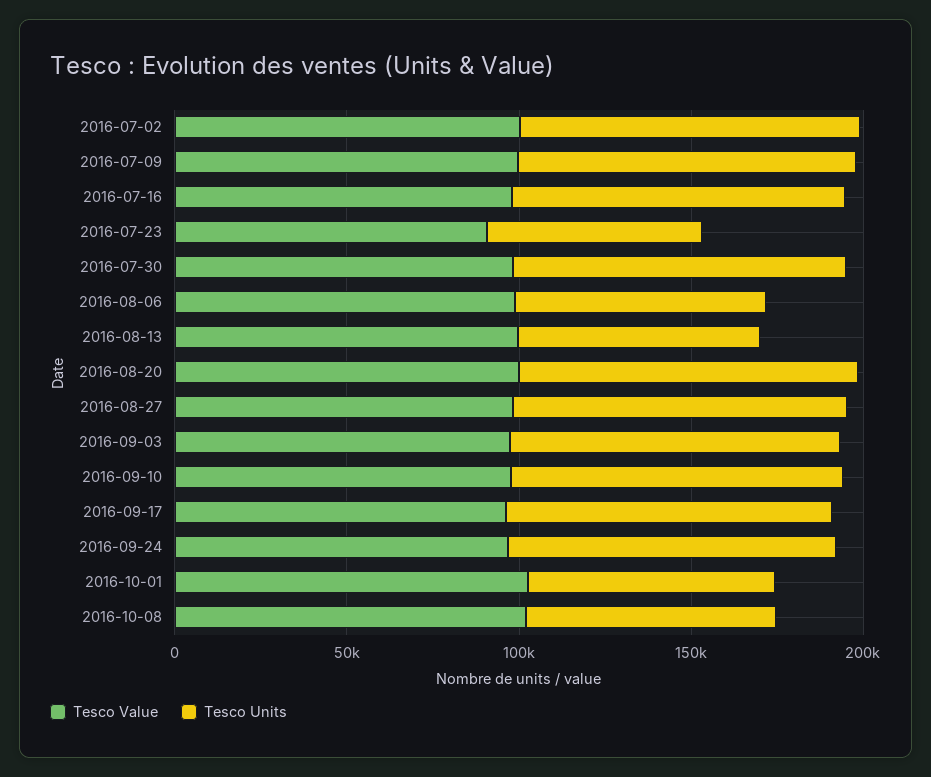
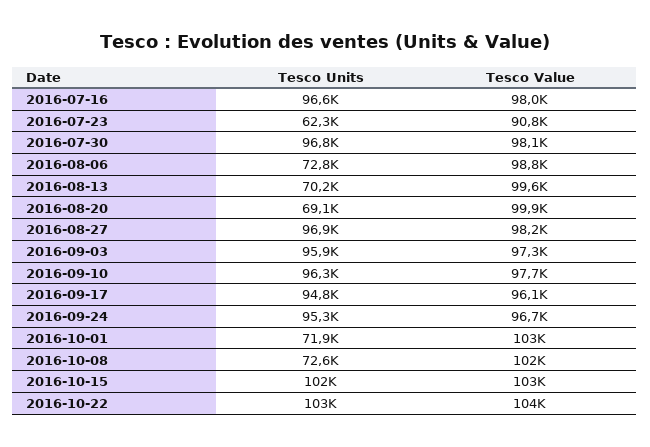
Tesco Value, 2016-07-02: 100000 -> none
Tesco Units, 2016-07-02: 100000 -> none
Tesco Value, 2016-07-09: 100000 -> none
Tesco Units, 2016-07-09: 100000 -> none
Tesco Units, 2016-08-20: 100000 -> 69100
Tesco Units, 2016-10-15: none -> 102000
Tesco Value, 2016-10-15: none -> 103000
Tesco Units, 2016-10-22: none -> 103000
Tesco Value, 2016-10-22: none -> 104000

